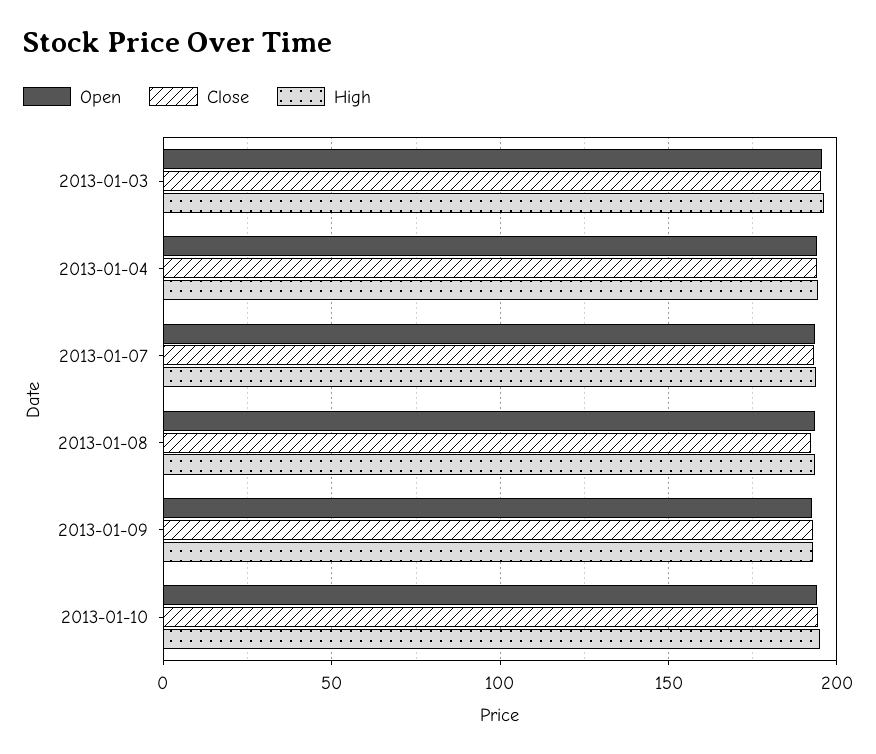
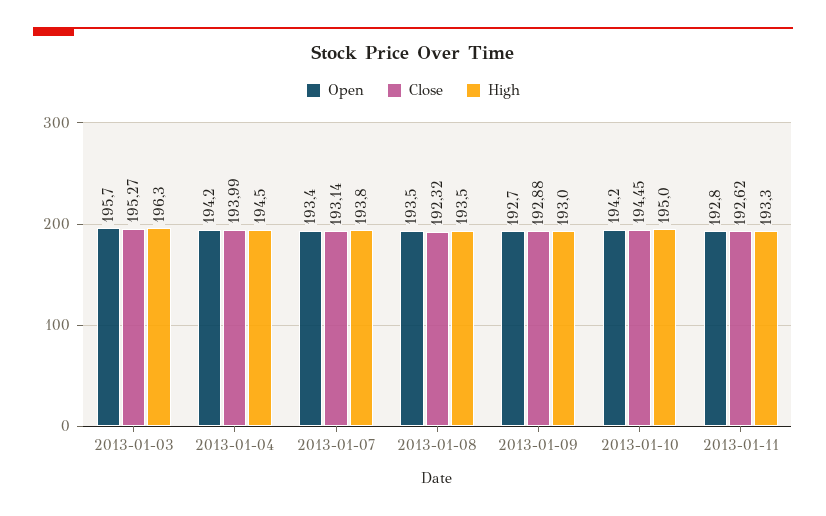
Open, 2013-01-11: none -> 192.8
Close, 2013-01-11: none -> 192.62
High, 2013-01-11: none -> 193.3

